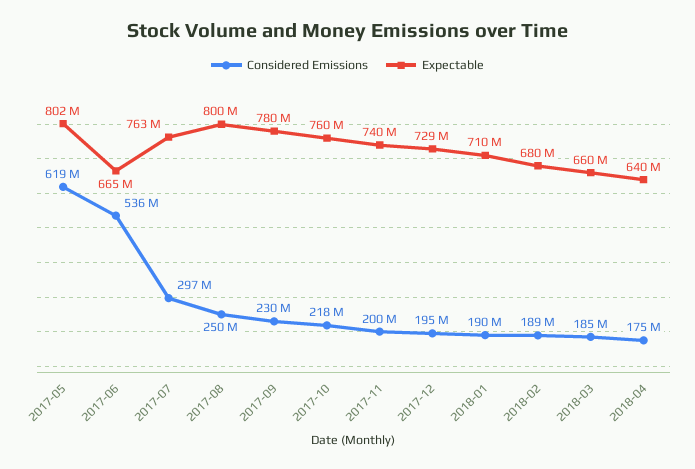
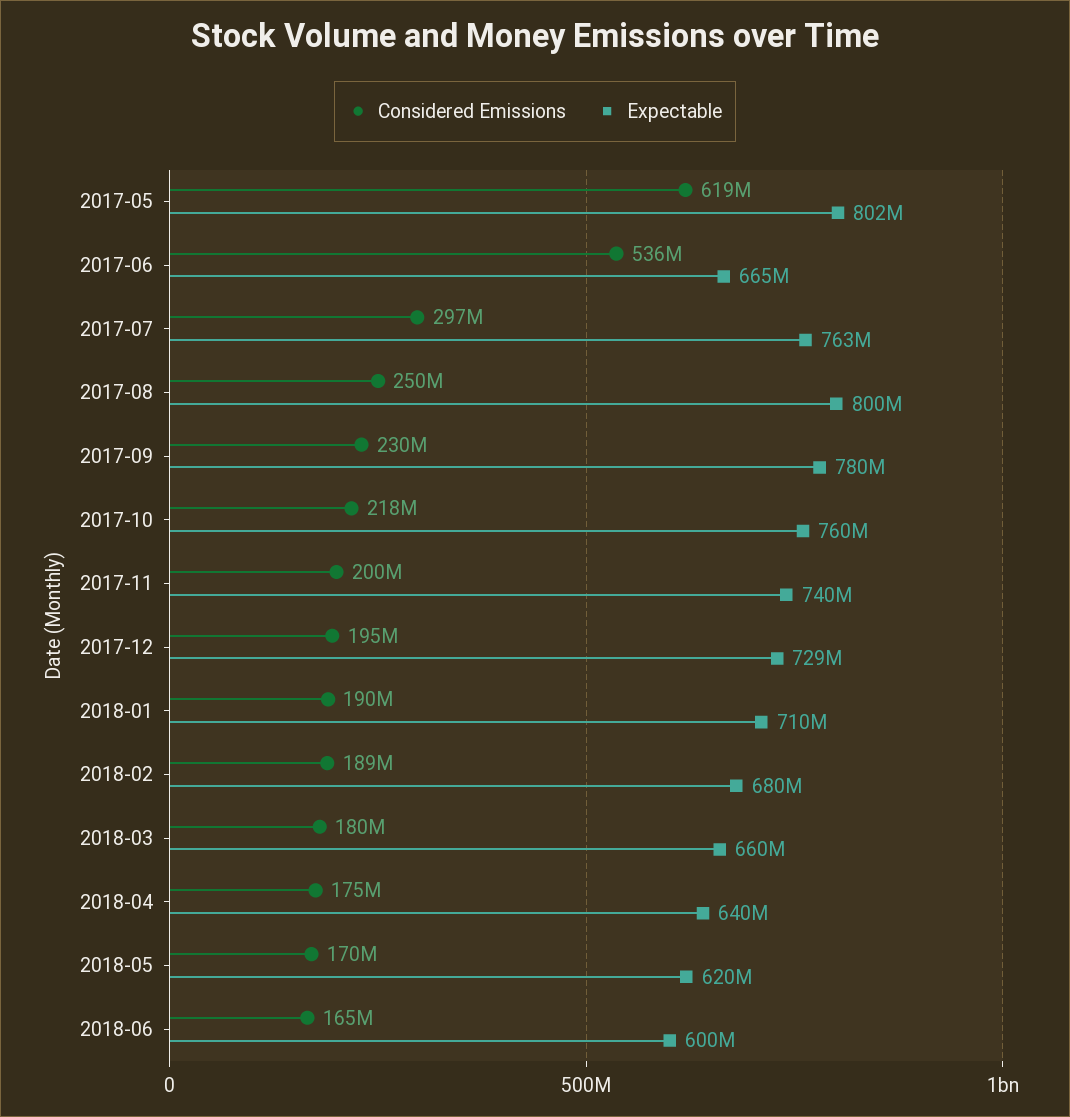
Considered Emissions, 2018-03: 185000000 -> 180000000
Considered Emissions, 2018-05: none -> 170000000
Expectable, 2018-05: none -> 620000000
Considered Emissions, 2018-06: none -> 165000000
Expectable, 2018-06: none -> 600000000

